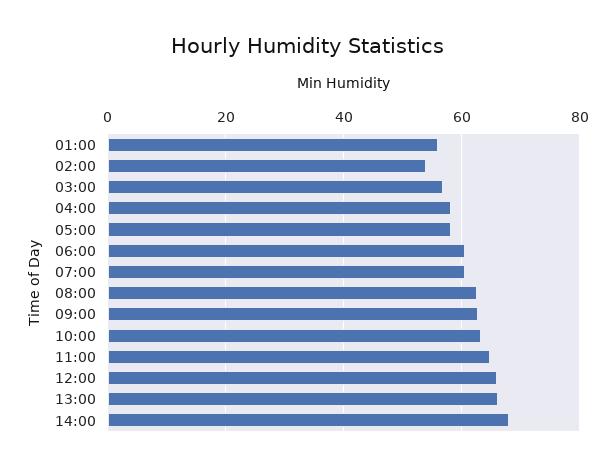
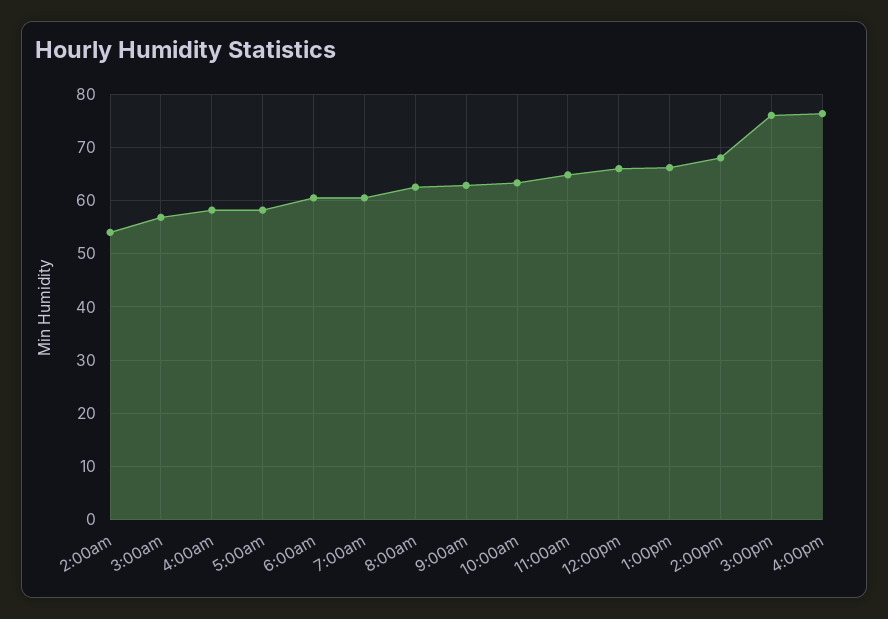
01:00: 56 -> none
3:00pm: none -> 76
4:00pm: none -> 76

